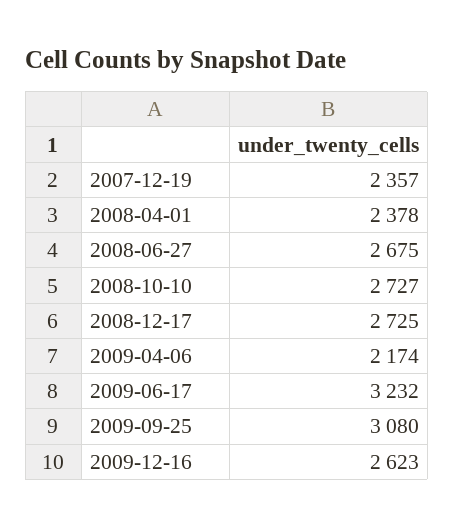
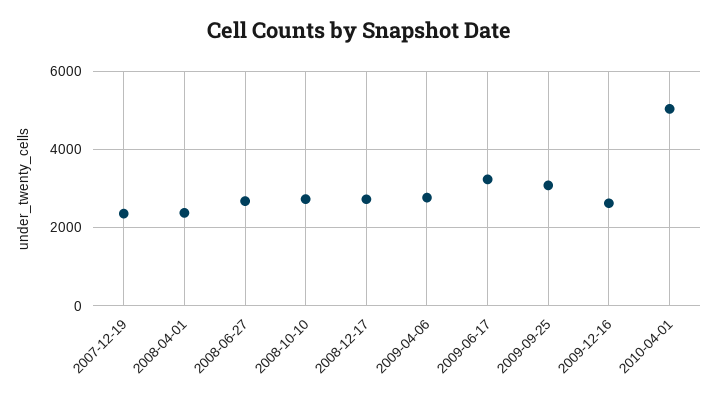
2009-04-06: 2174 -> 2800
2010-04-01: none -> 5000

